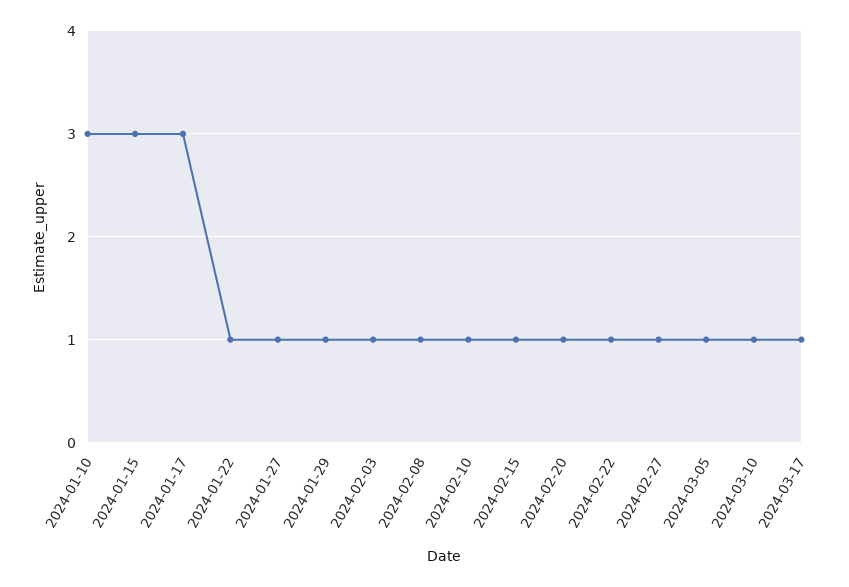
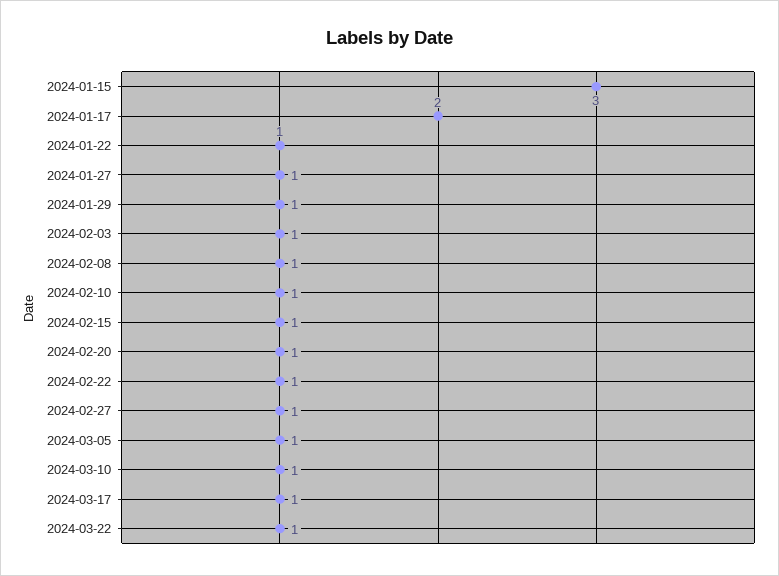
2024-01-10: 3 -> none
2024-01-17: 3 -> 2
2024-03-22: none -> 1

